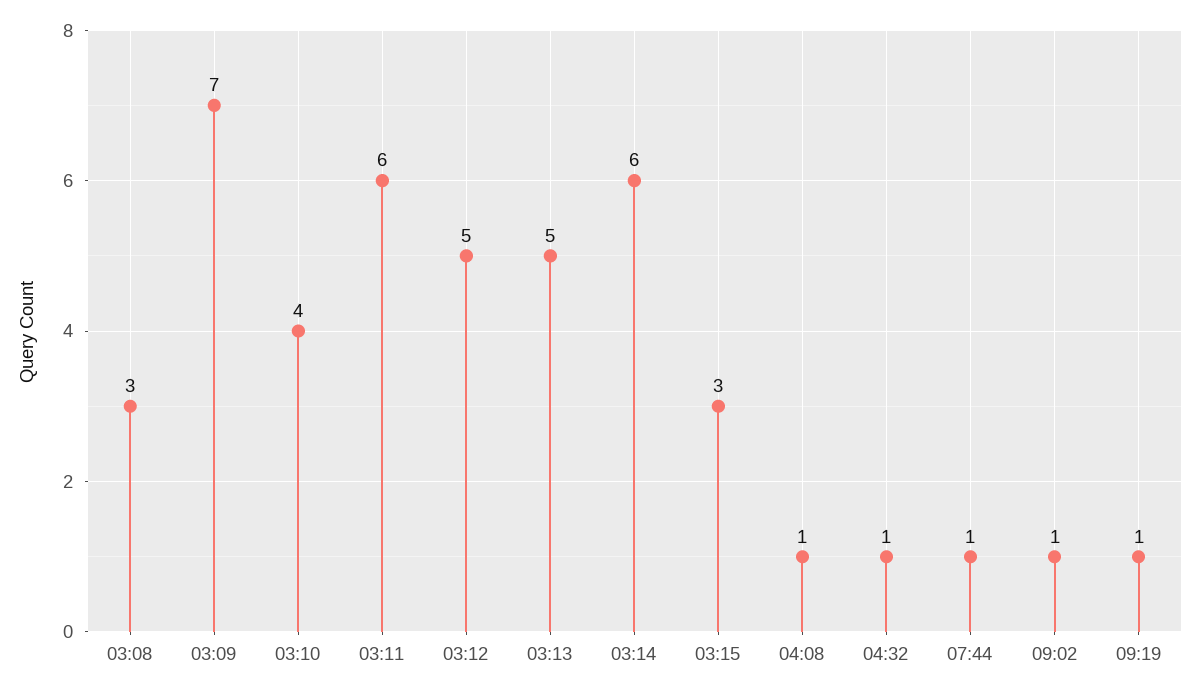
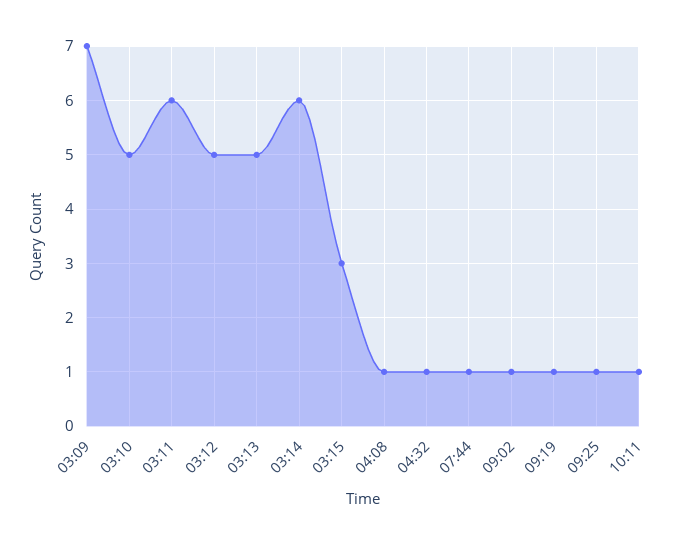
03:08: 3 -> none
03:10: 4 -> 5
09:25: none -> 1
10:11: none -> 1

